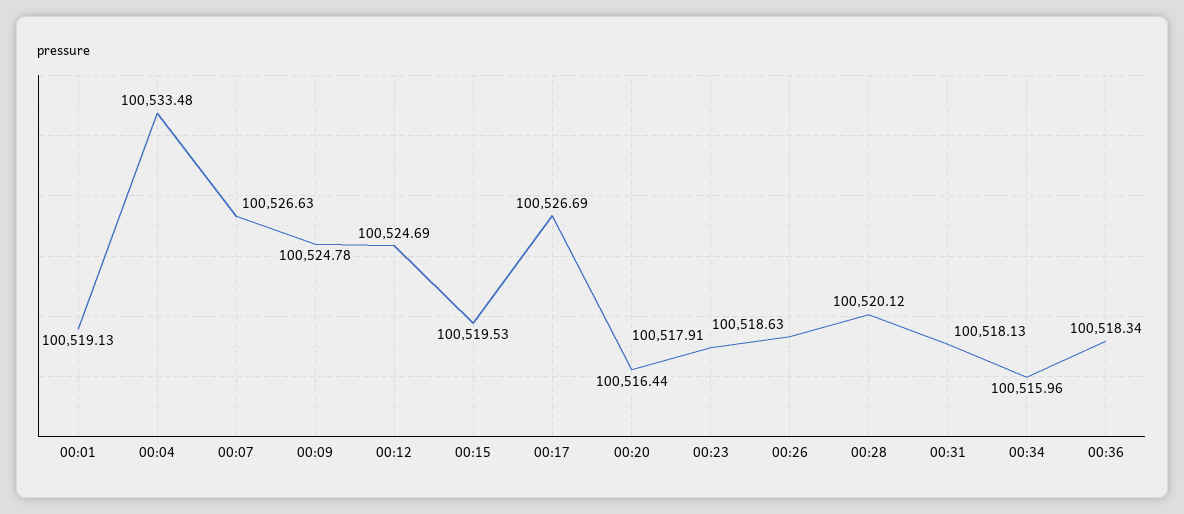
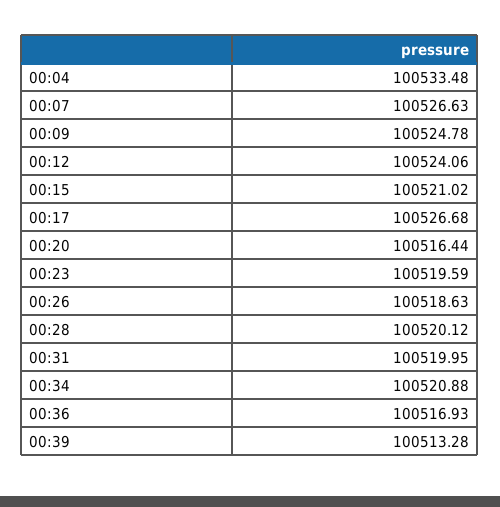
00:01: 100519.13 -> none
00:12: 100524.69 -> 100524.06
00:15: 100519.53 -> 100521.02
00:17: 100526.69 -> 100526.68
00:23: 100517.91 -> 100519.59
00:31: 100518.13 -> 100519.95
00:34: 100515.96 -> 100520.88
00:36: 100518.34 -> 100516.93
00:39: none -> 100513.28

